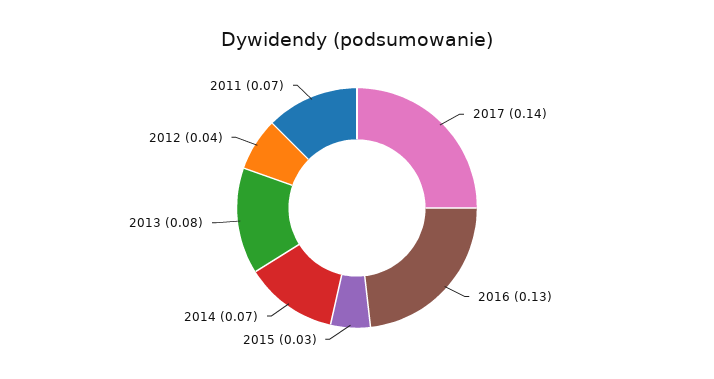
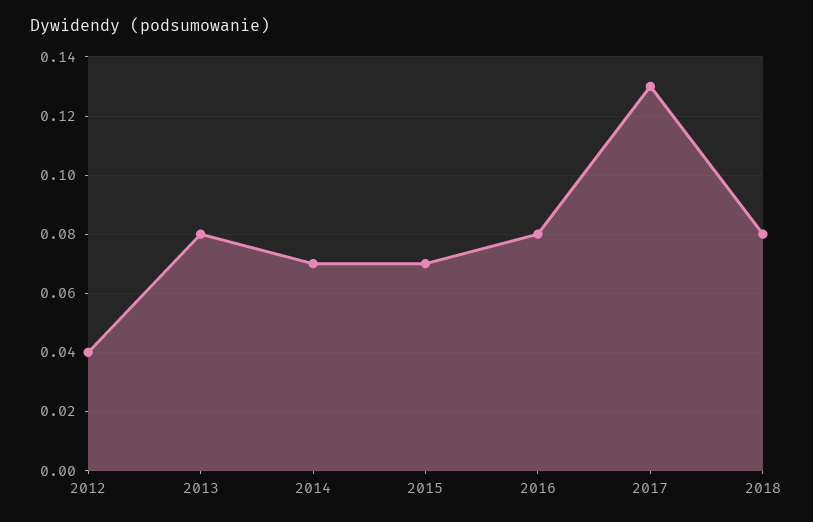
2017: 0.14 -> 0.13
2016: 0.13 -> 0.08
2015: 0.03 -> 0.07
2011: 0.07 -> none
2018: none -> 0.08

